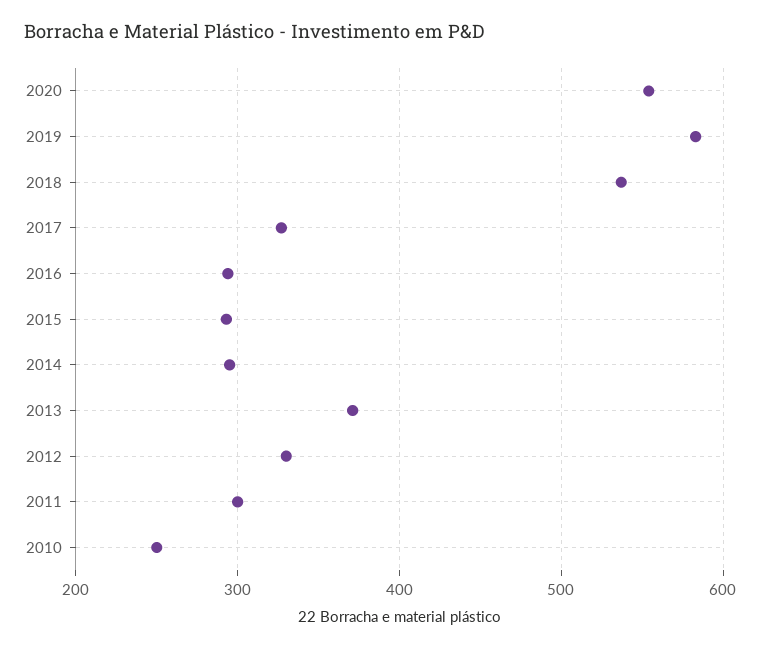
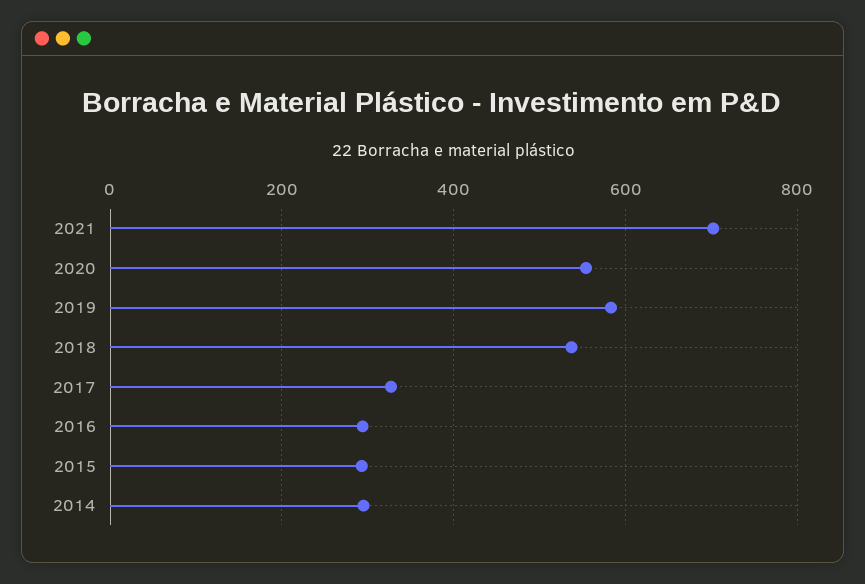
2013: 370 -> none
2012: 330 -> none
2011: 300 -> none
2010: 250 -> none
2021: none -> 700

